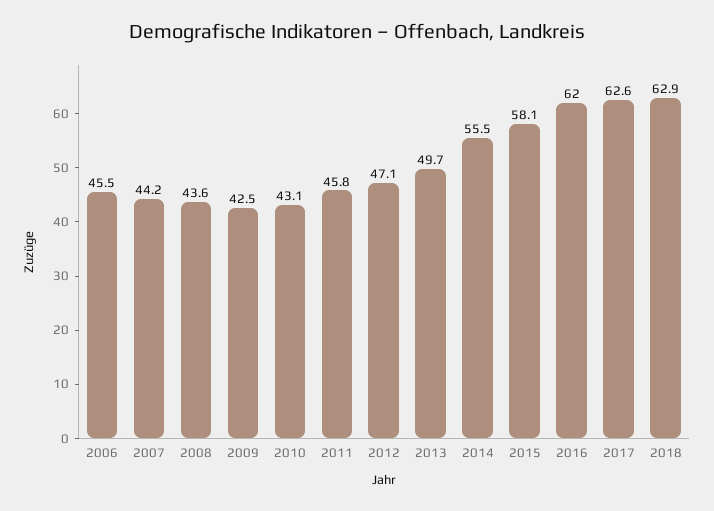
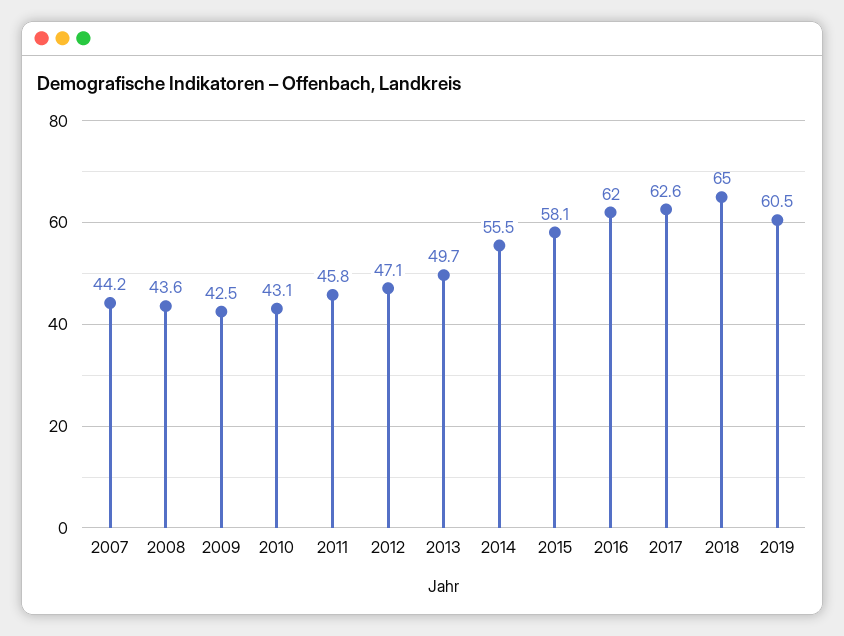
2006: 45.5 -> none
2018: 62.9 -> 65
2019: none -> 60.5

